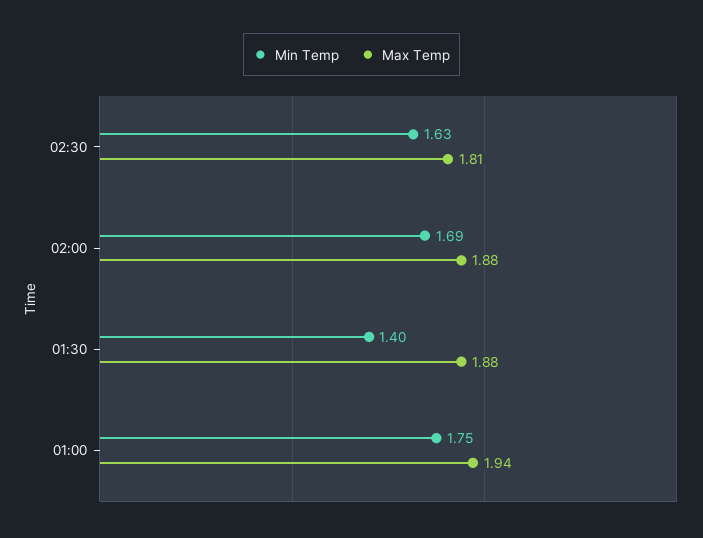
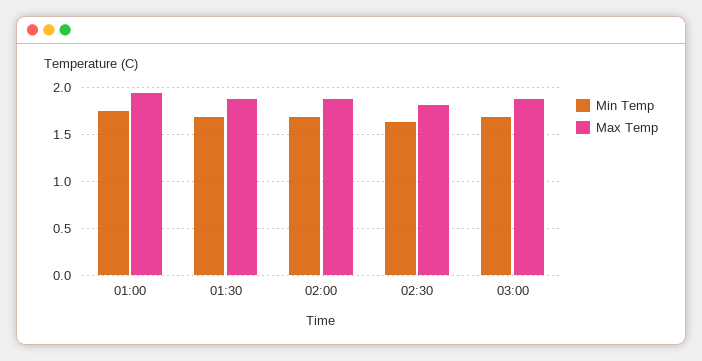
Min Temp, 01:30: 1.4 -> 1.7
Min Temp, 03:00: none -> 1.7
Max Temp, 03:00: none -> 1.9

